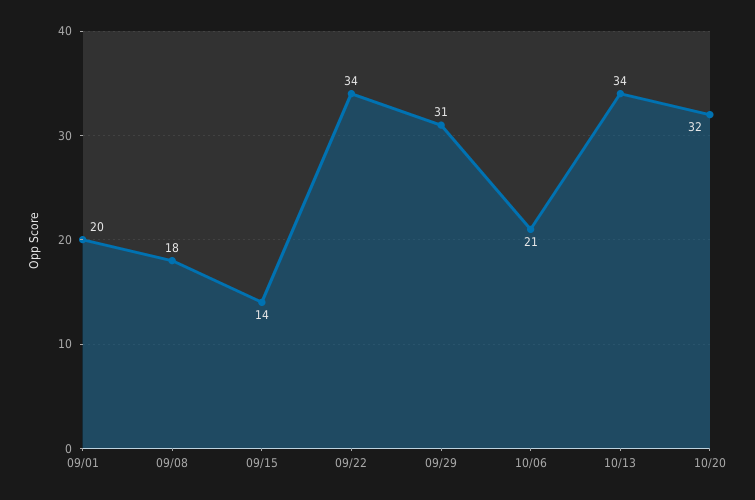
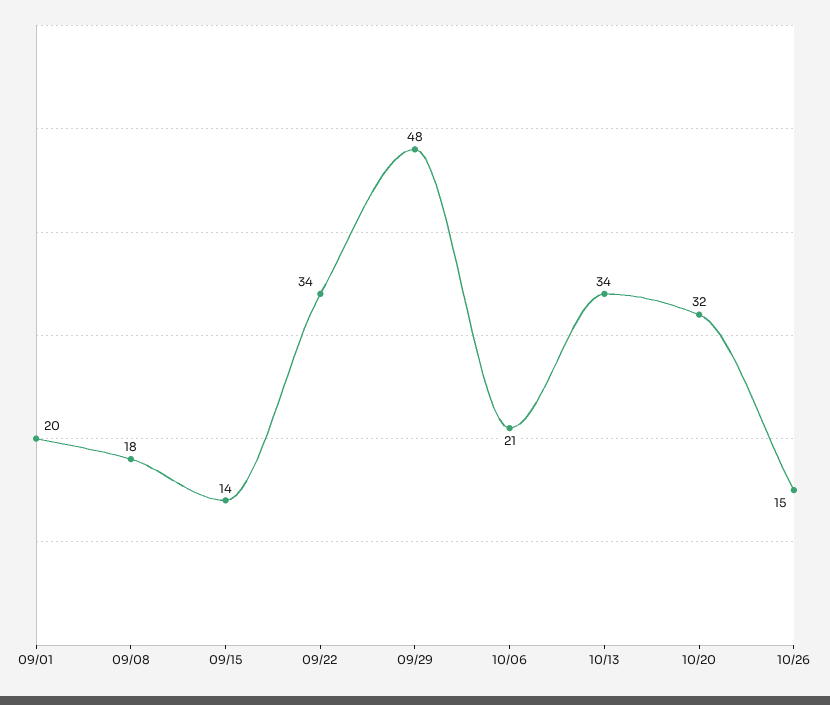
09/29: 31 -> 48
10/26: none -> 15

